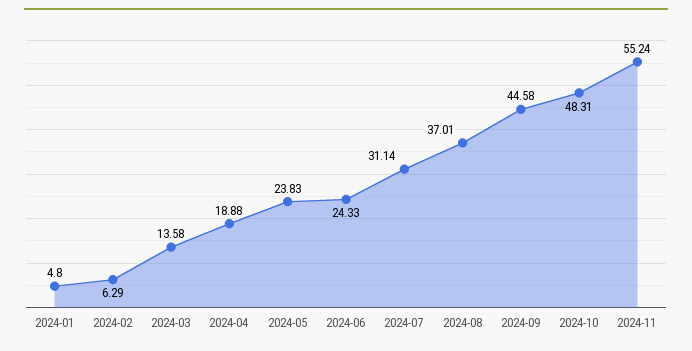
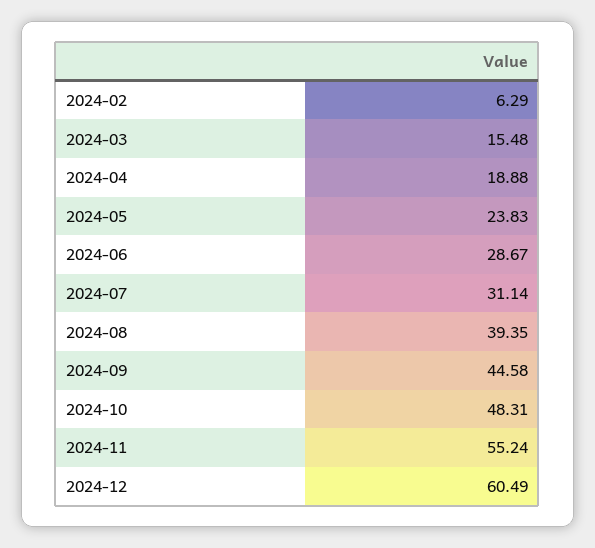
2024-01: 4.8 -> none
2024-03: 13.58 -> 15.48
2024-06: 24.33 -> 28.67
2024-08: 37.01 -> 39.35
2024-12: none -> 60.49

